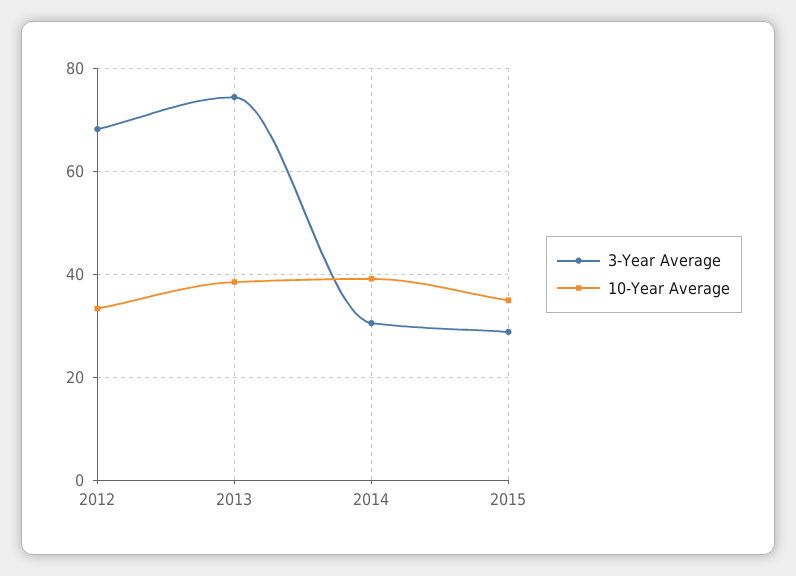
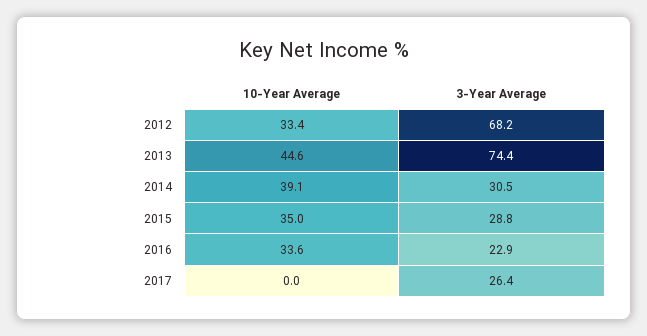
10-Year Average, 2013: 38 -> 44.6
10-Year Average, 2016: none -> 33.6
3-Year Average, 2016: none -> 22.9
10-Year Average, 2017: none -> 0
3-Year Average, 2017: none -> 26.4

